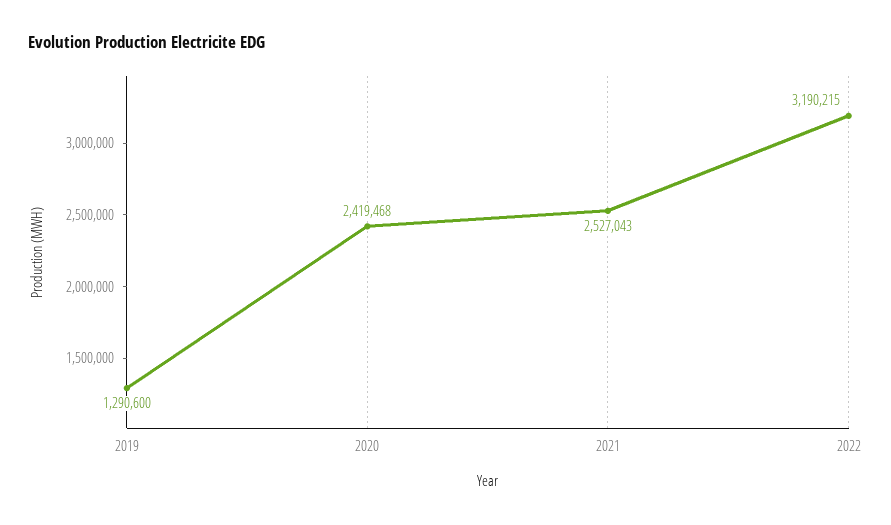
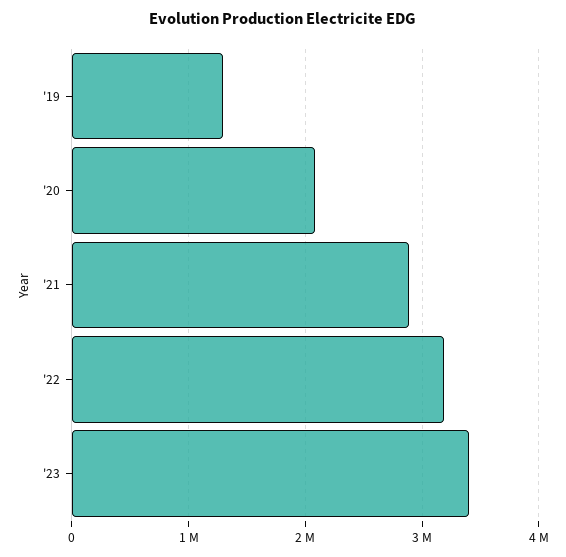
2020: 2419468 -> 2100000
2021: 2527043 -> 2900000
'23: none -> 3400000

